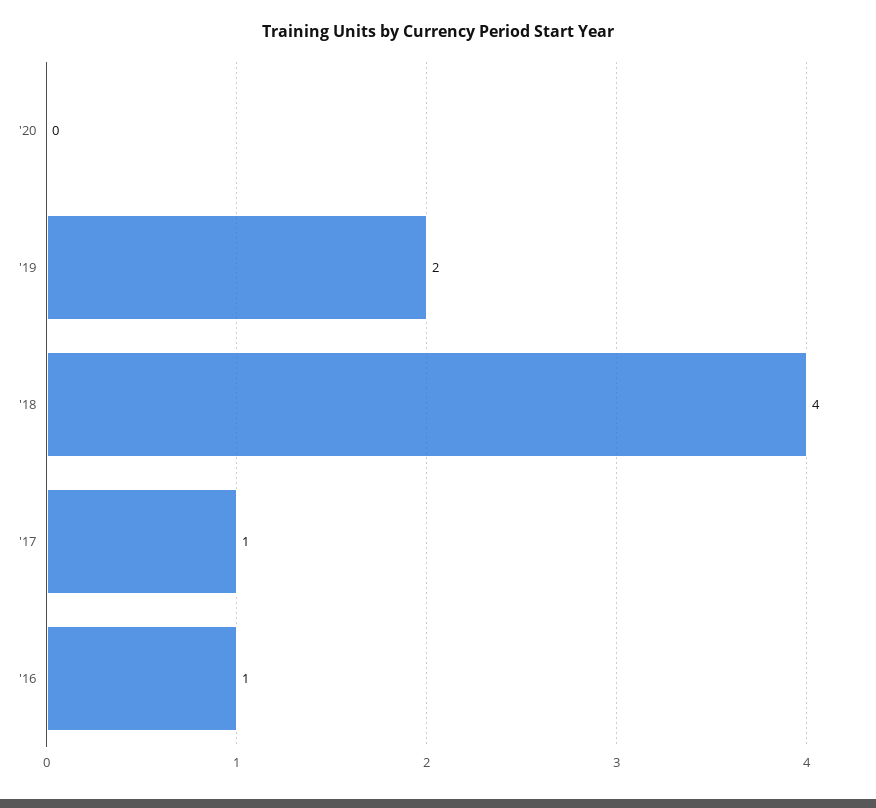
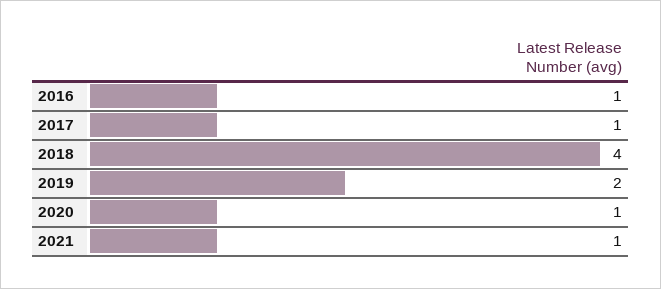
'20: 0 -> 1
2021: none -> 1

